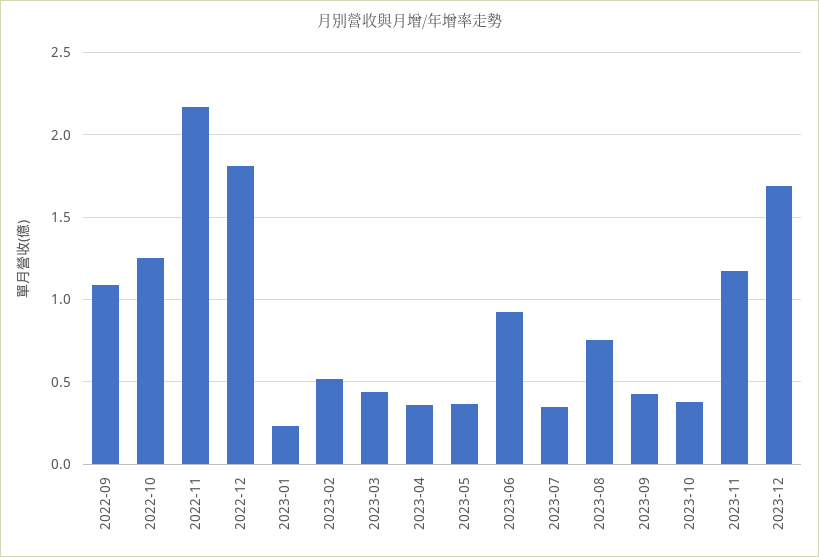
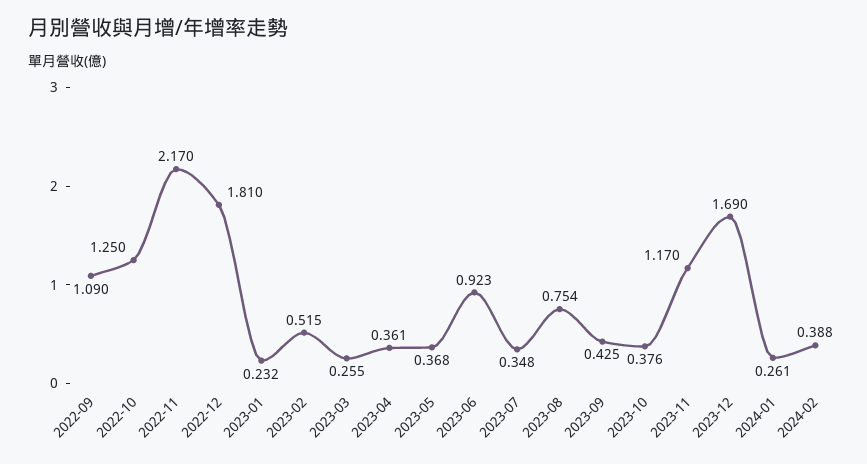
2023-03: 0.45 -> 0.255
2024-01: none -> 0.261
2024-02: none -> 0.388

